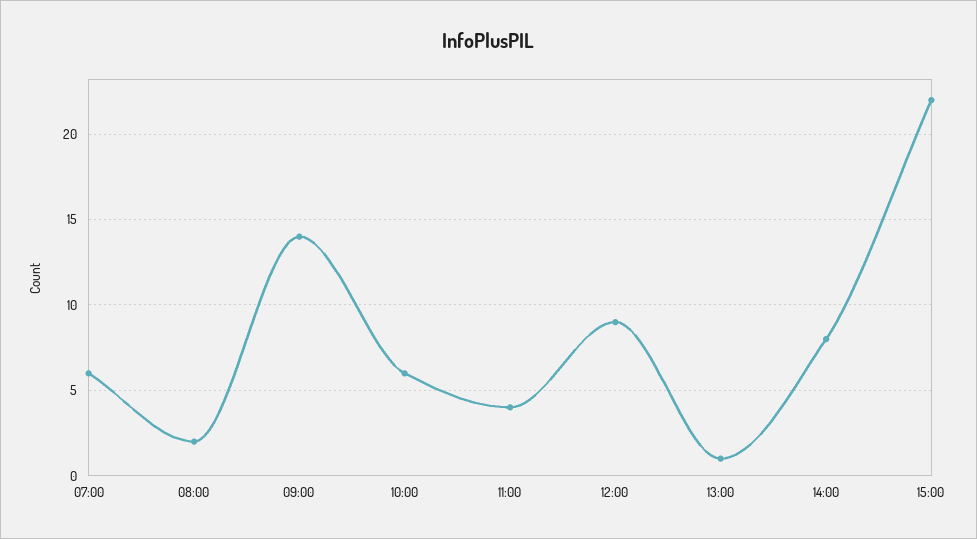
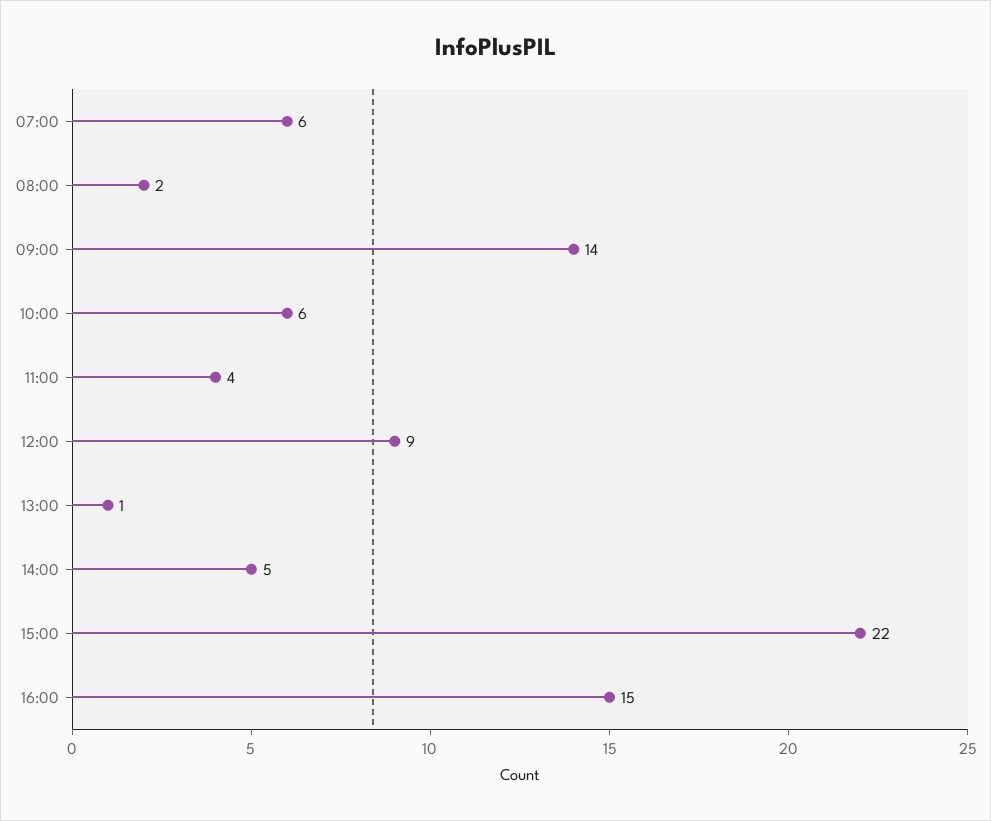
14:00: 8 -> 5
16:00: none -> 15

